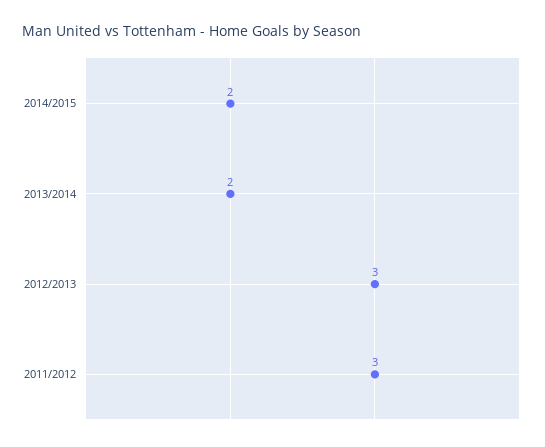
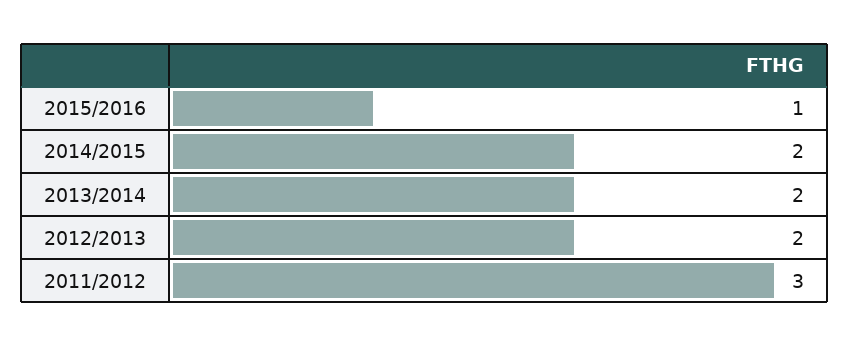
2012/2013: 3 -> 2
2015/2016: none -> 1

